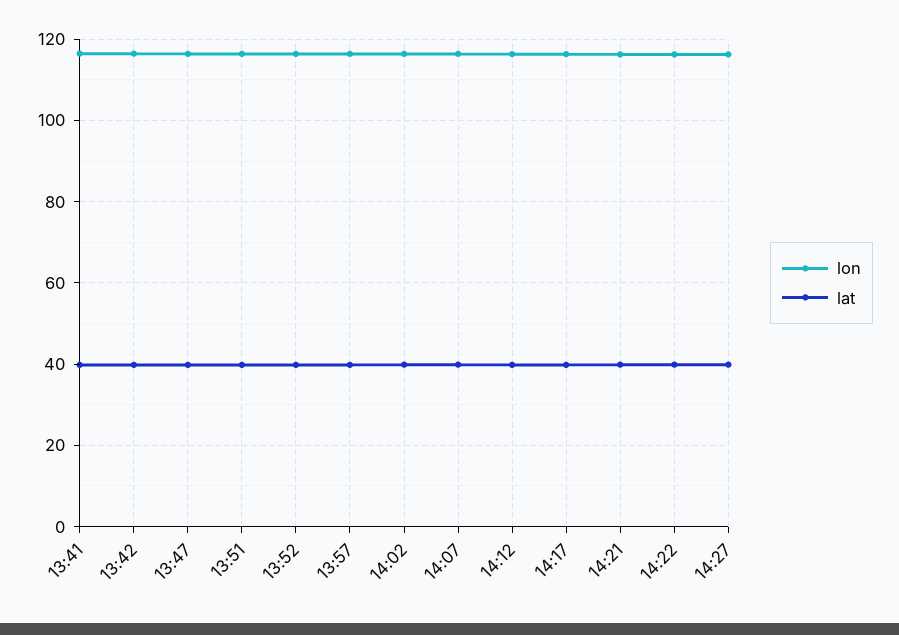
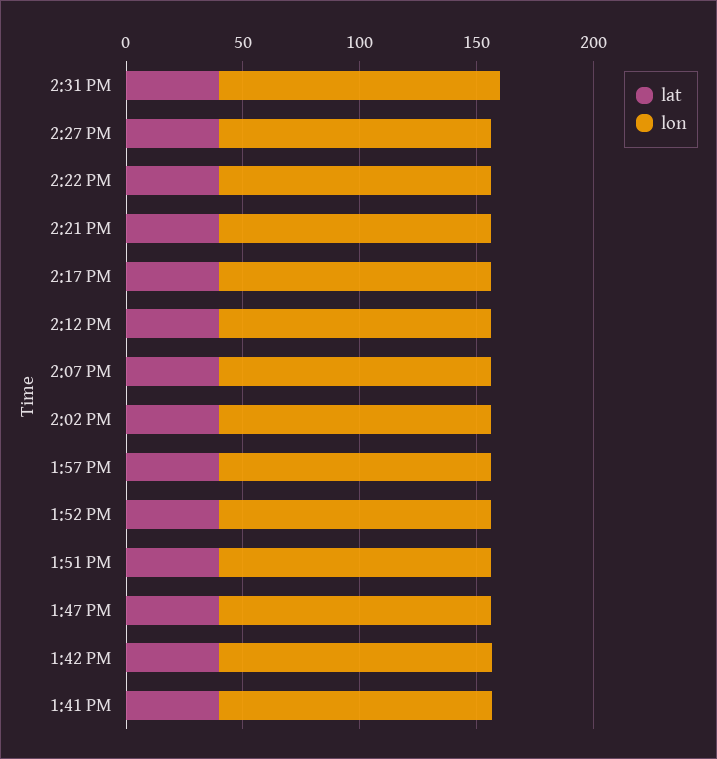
lat, 2:31 PM: none -> 40
lon, 2:31 PM: none -> 120

